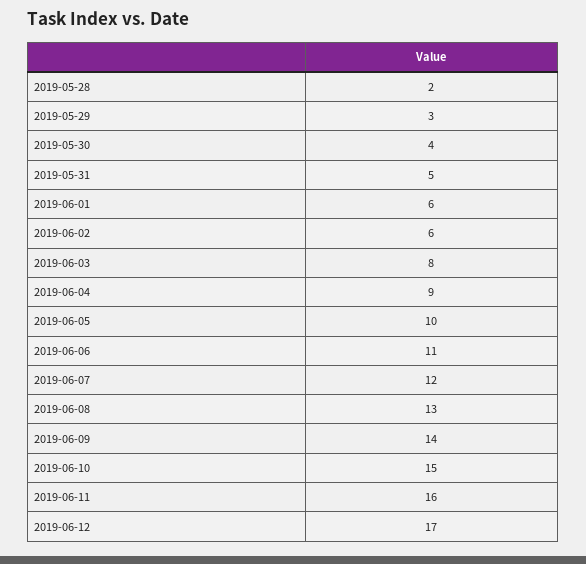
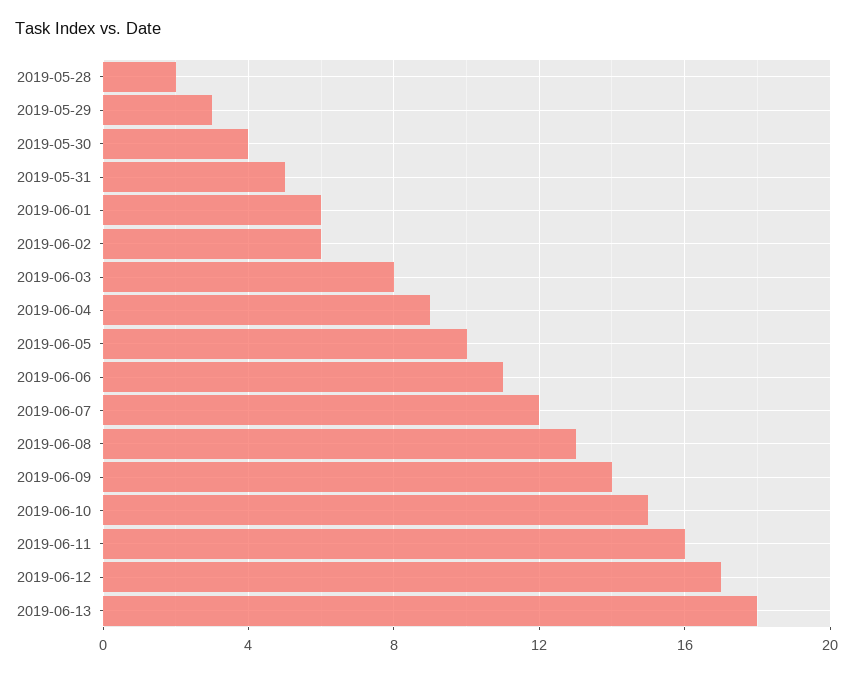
2019-06-13: none -> 18

